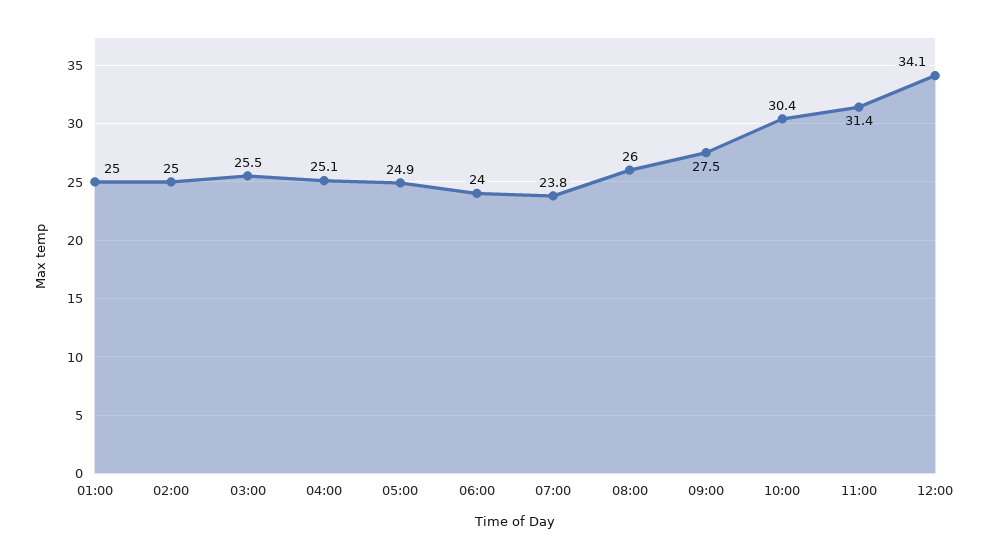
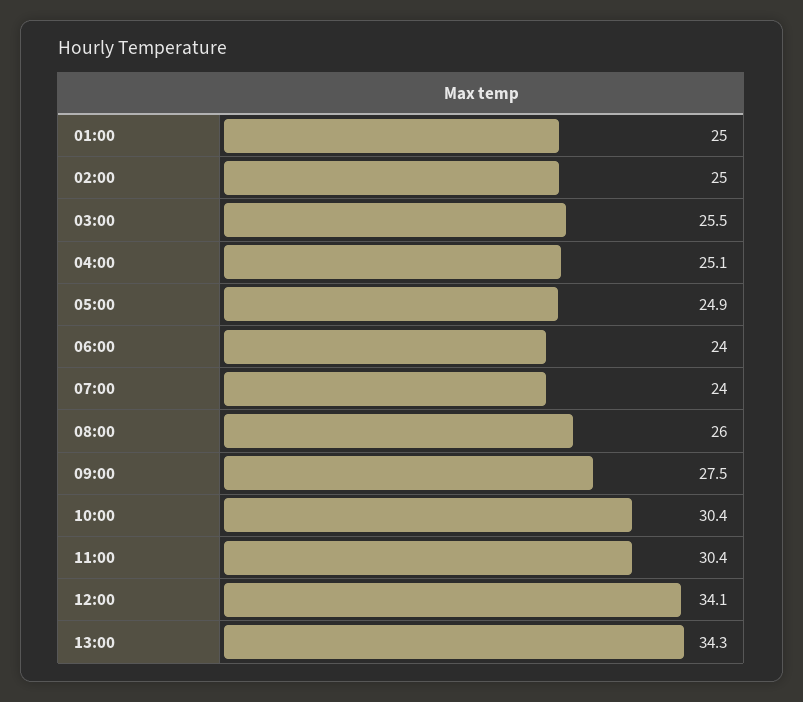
07:00: 23.8 -> 24
11:00: 31.4 -> 30.4
13:00: none -> 34.3

